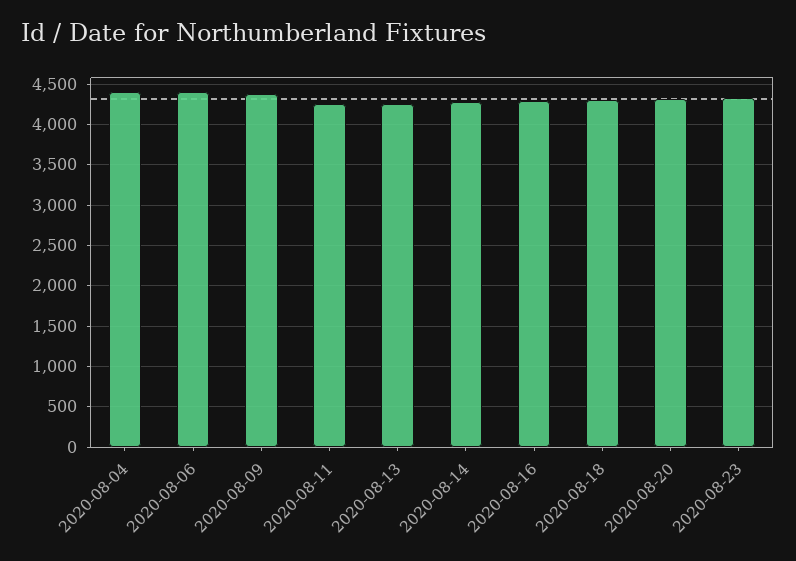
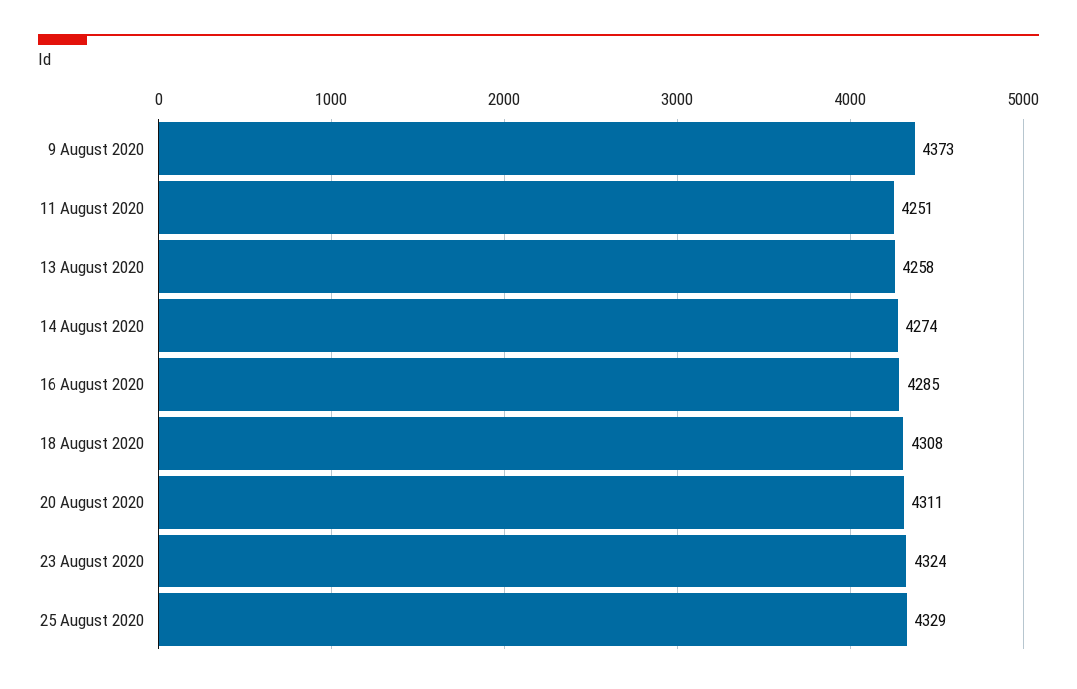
2020-08-04: 4400 -> none
2020-08-06: 4400 -> none
25 August 2020: none -> 4329

